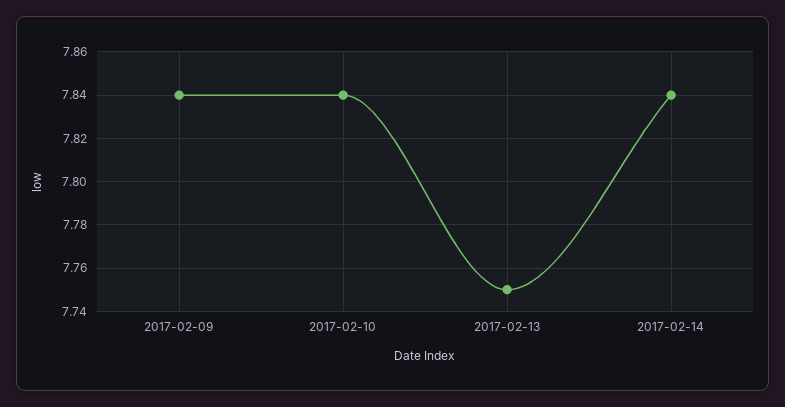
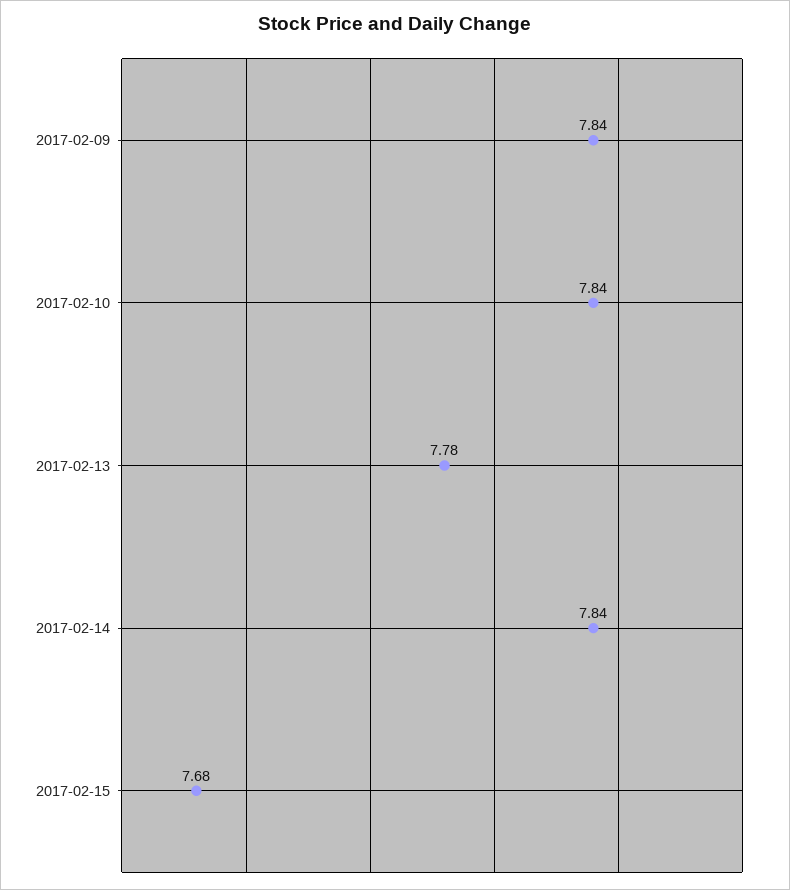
2017-02-13: 7.75 -> 7.78
2017-02-15: none -> 7.68

